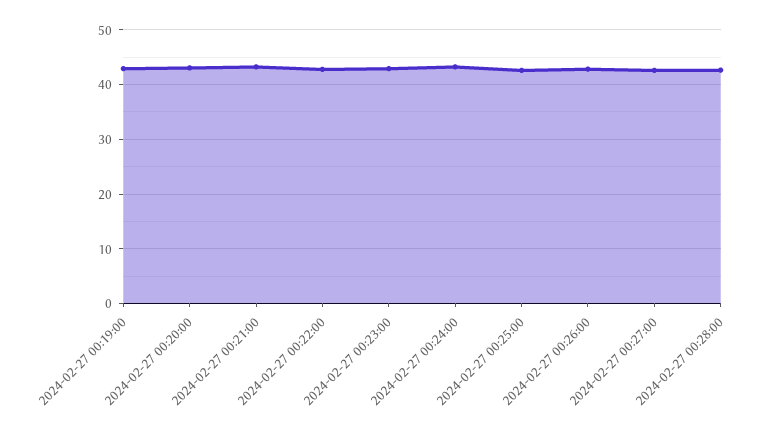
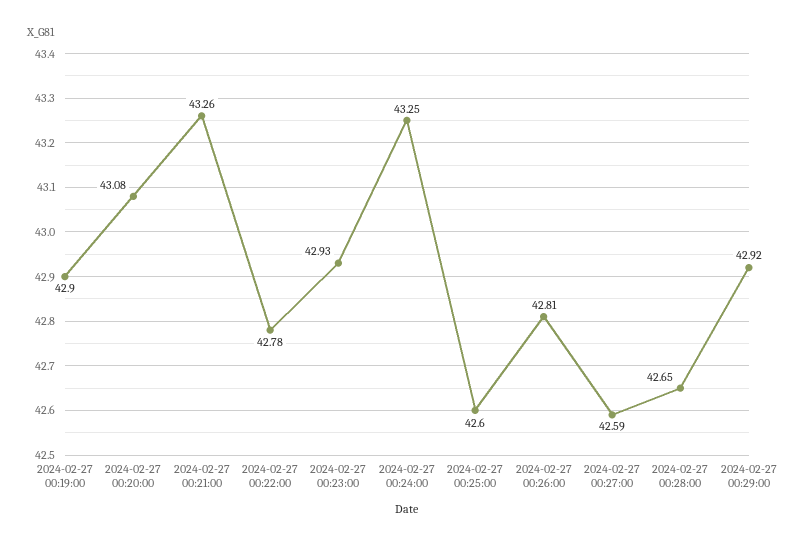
2024-02-27 00:29:00: none -> 42.92

